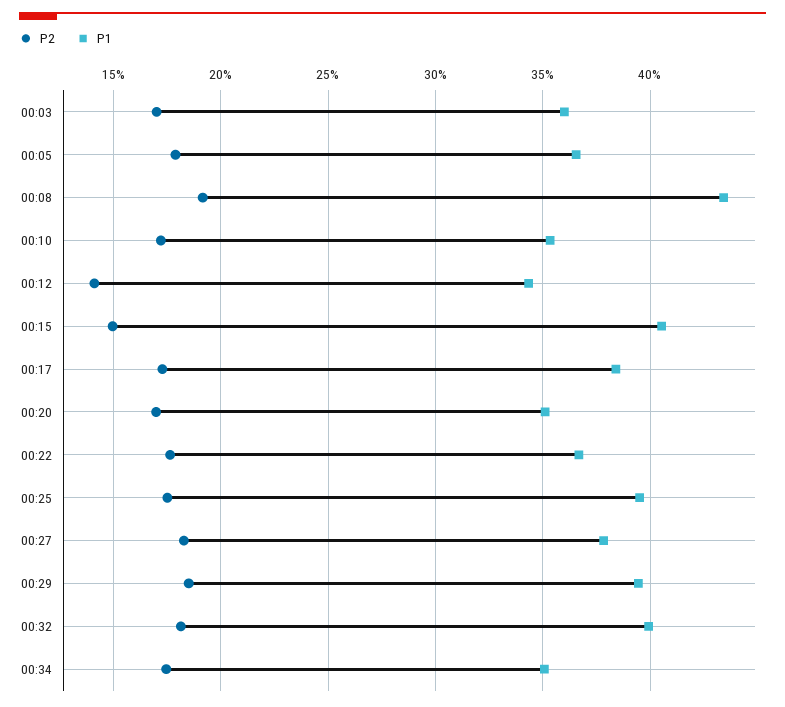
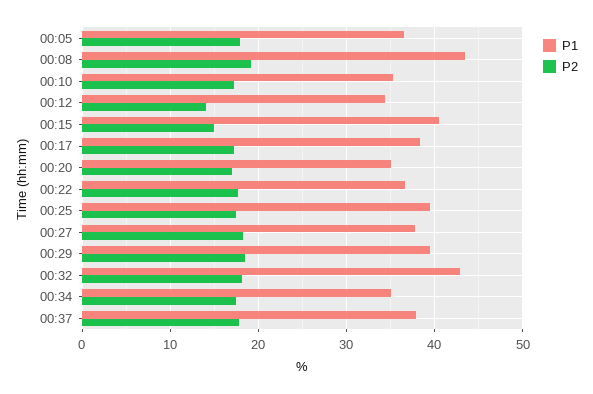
P2, 00:03: 17 -> none
P1, 00:03: 36 -> none
P1, 00:32: 40 -> 43
P1, 00:37: none -> 38
P2, 00:37: none -> 18

